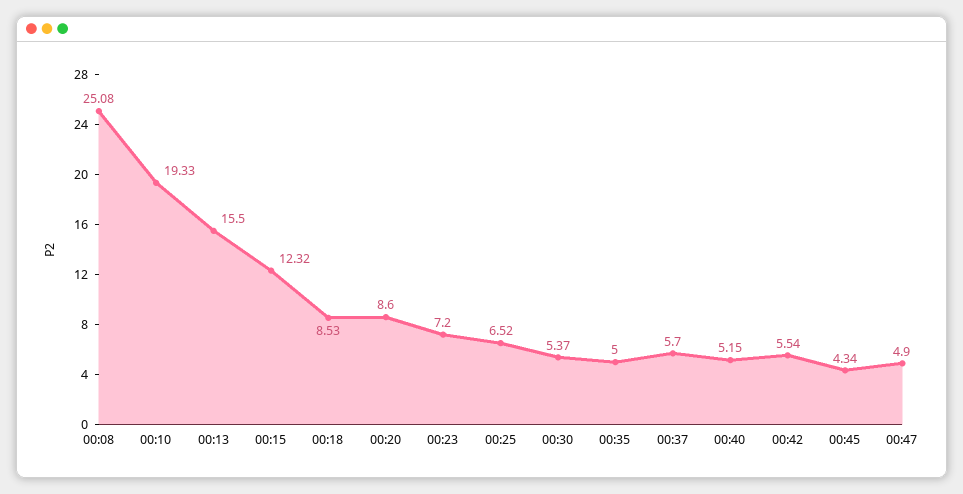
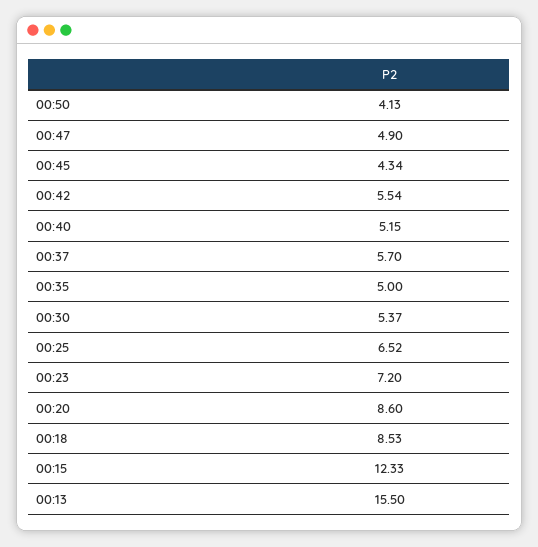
00:08: 25.08 -> none
00:10: 19.33 -> none
00:15: 12.32 -> 12.33
00:50: none -> 4.13

